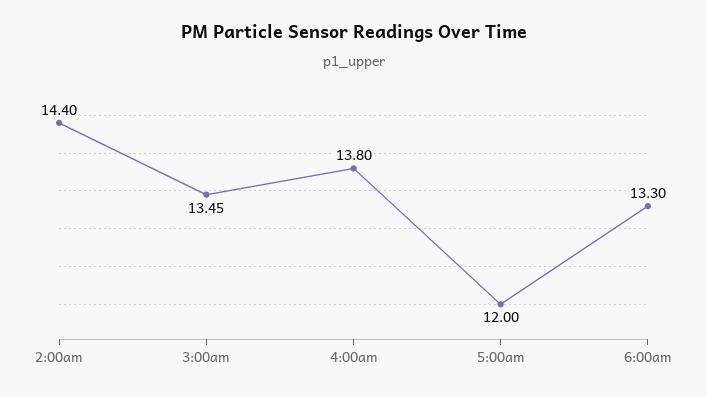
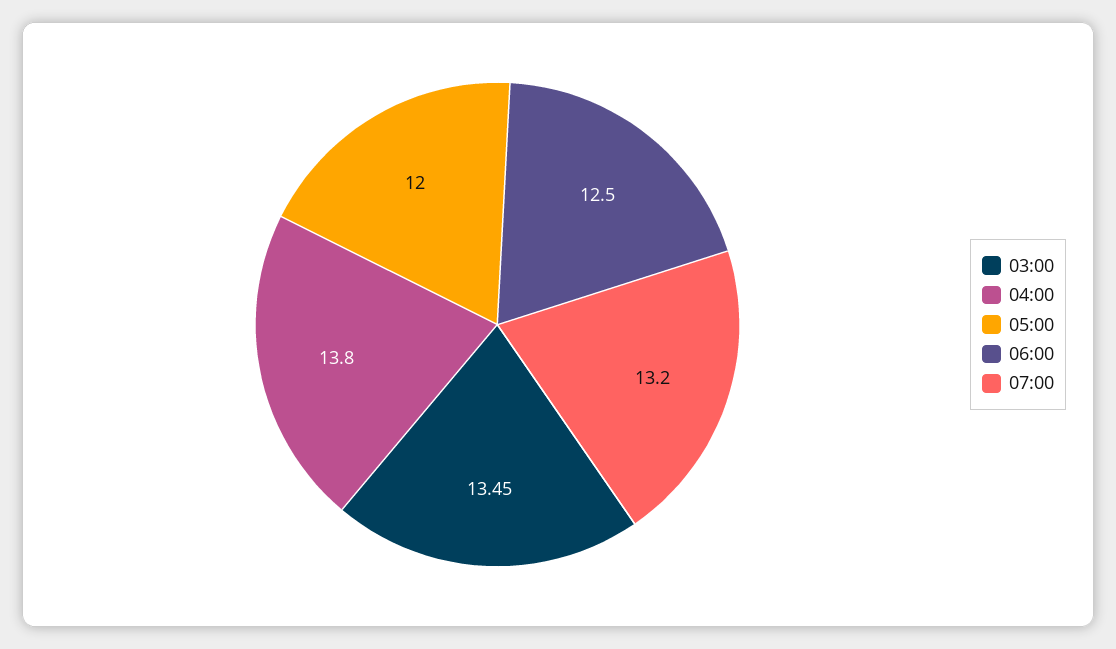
2:00am: 14.4 -> none
6:00am: 13.3 -> 12.5
07:00: none -> 13.2

